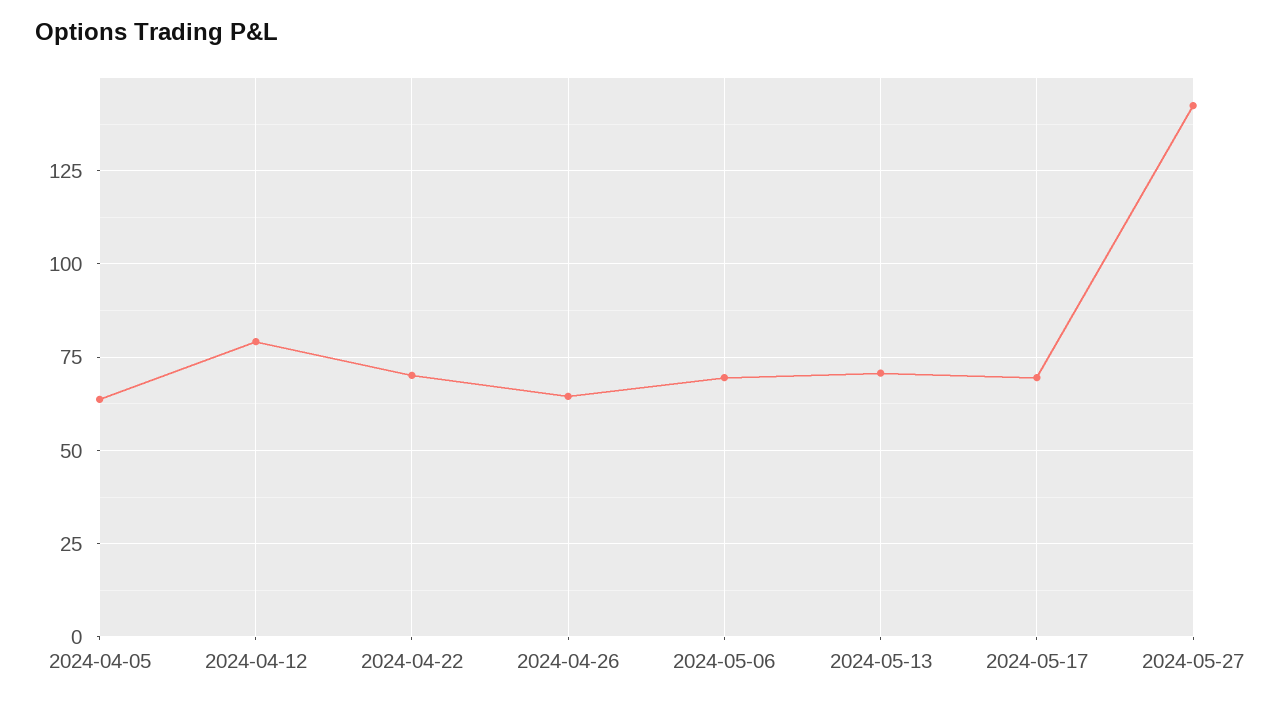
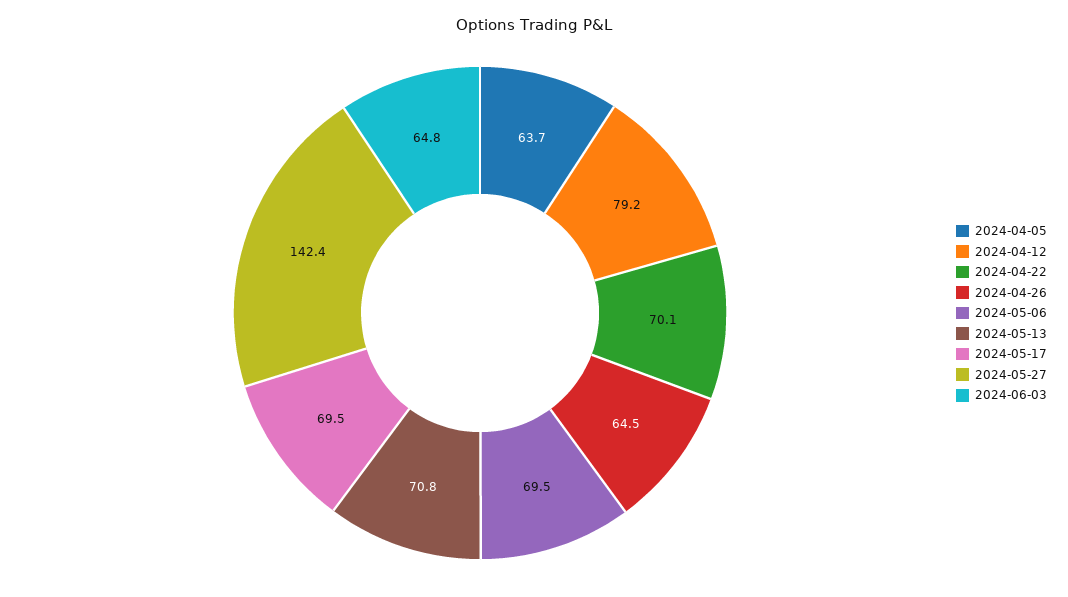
2024-06-03: none -> 64.8

